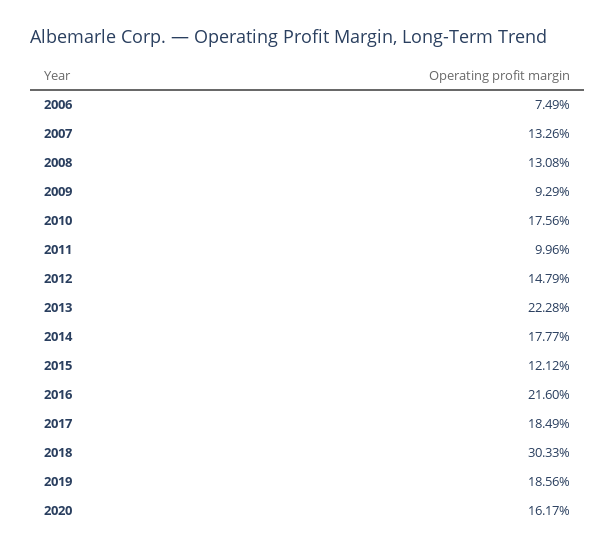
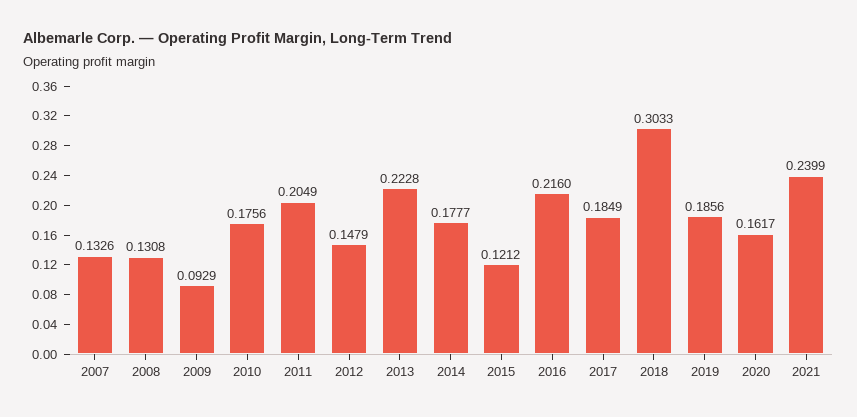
2006: 0.0749 -> none
2011: 0.0996 -> 0.2049
2021: none -> 0.2399

